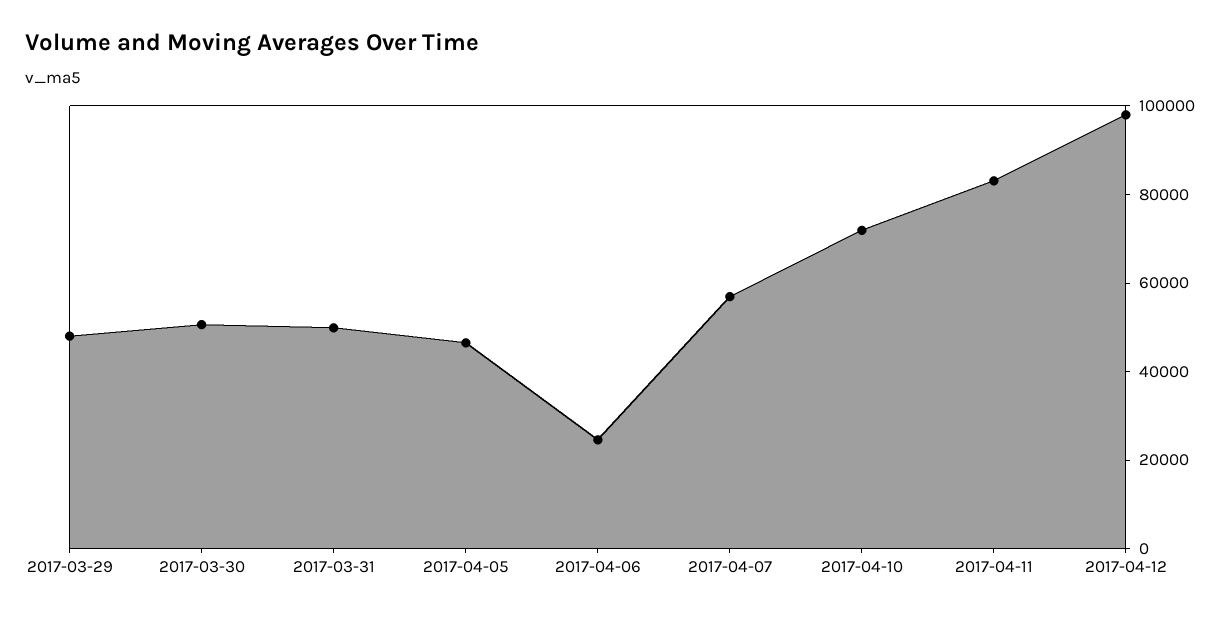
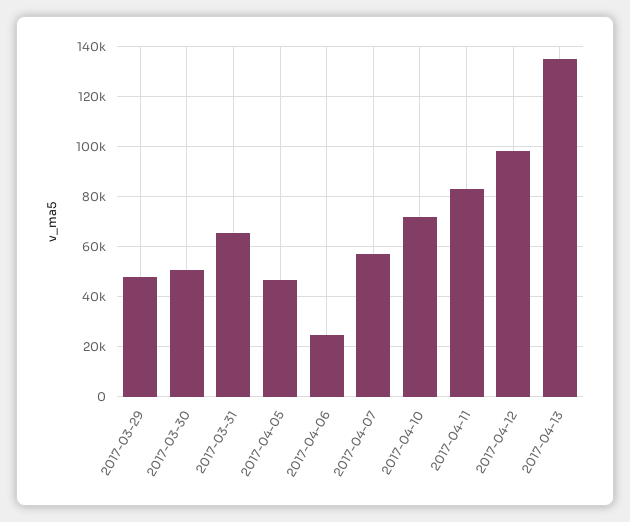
2017-03-31: 50000 -> 65000
2017-04-13: none -> 135000

